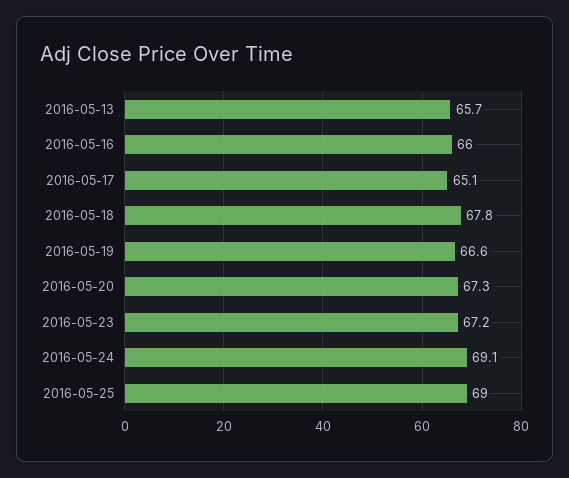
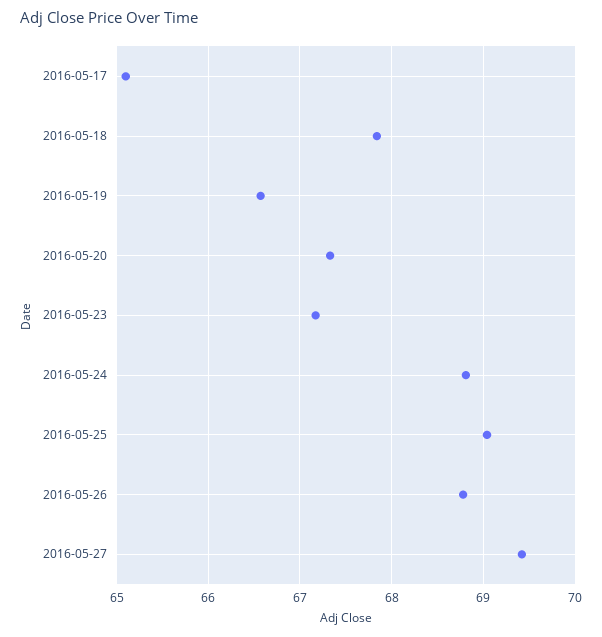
2016-05-13: 65.7 -> none
2016-05-16: 66 -> none
2016-05-24: 69.1 -> 68.8
2016-05-26: none -> 68.8
2016-05-27: none -> 69.4

